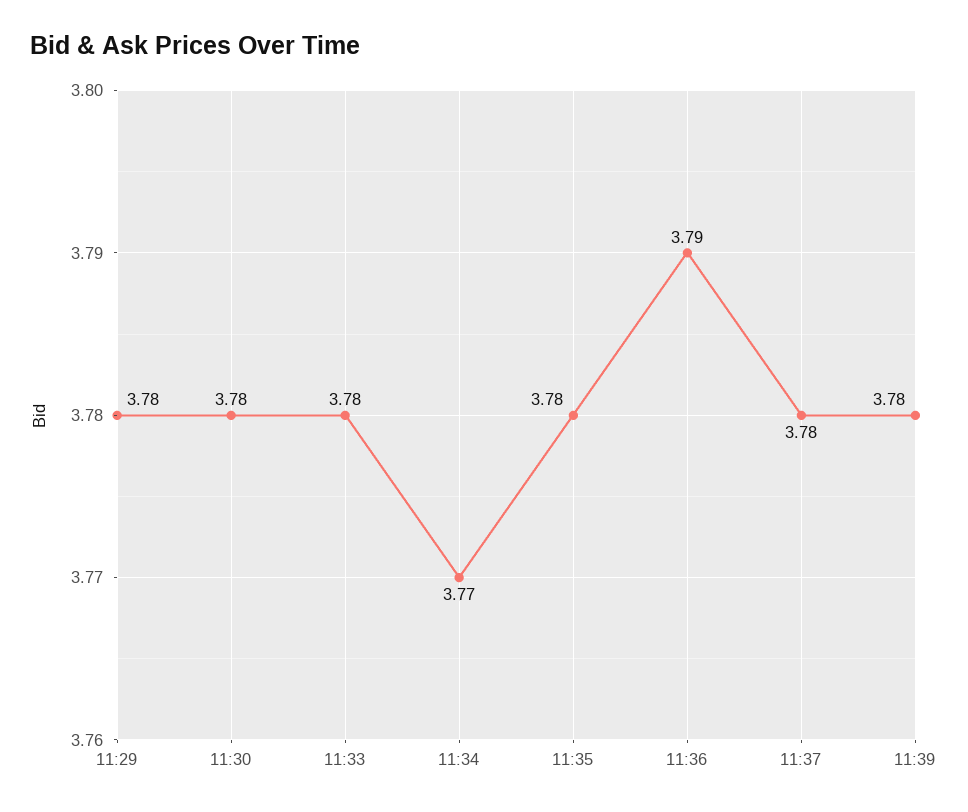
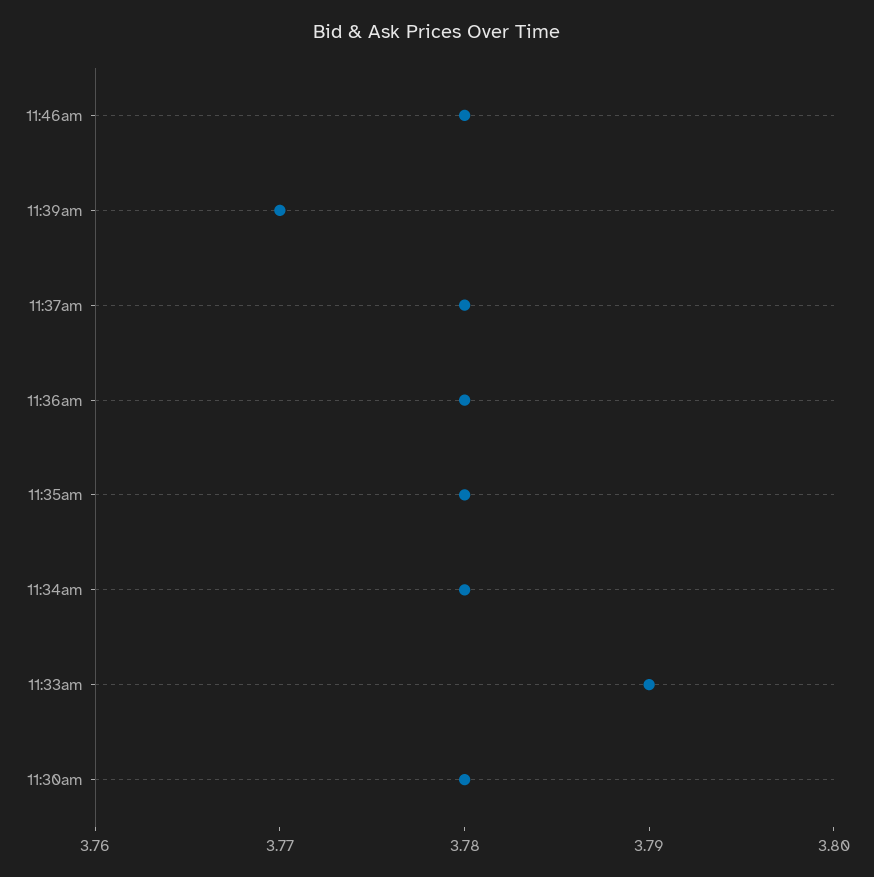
11:29: 3.78 -> none
11:33: 3.78 -> 3.79
11:34: 3.77 -> 3.78
11:36: 3.79 -> 3.78
11:39: 3.78 -> 3.77
11:46am: none -> 3.78

